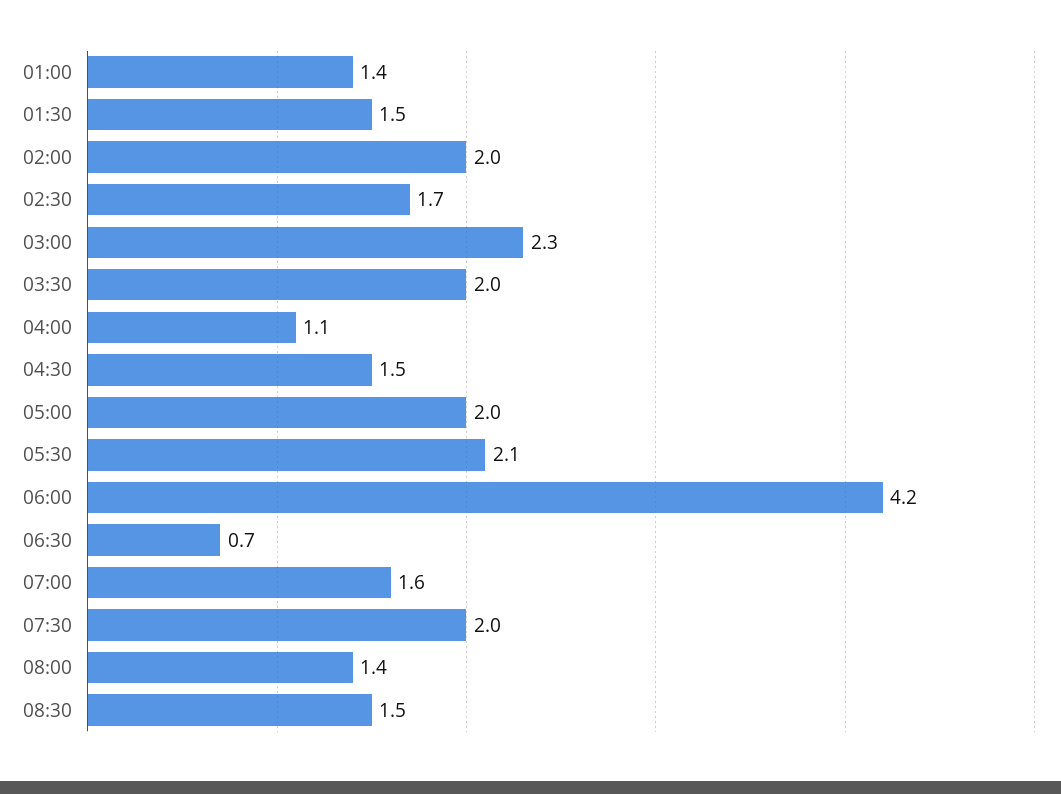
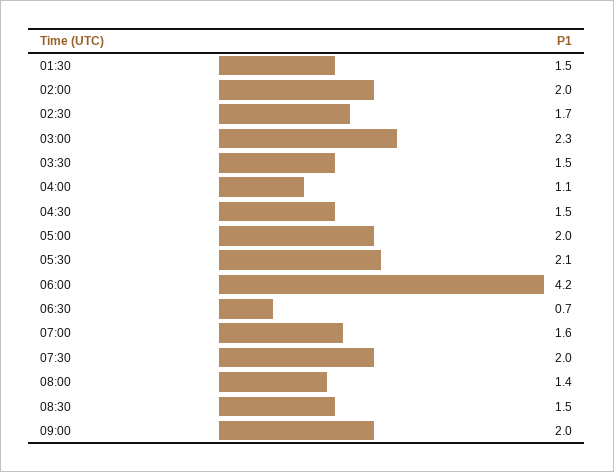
01:00: 1.4 -> none
03:30: 2 -> 1.5
09:00: none -> 2

